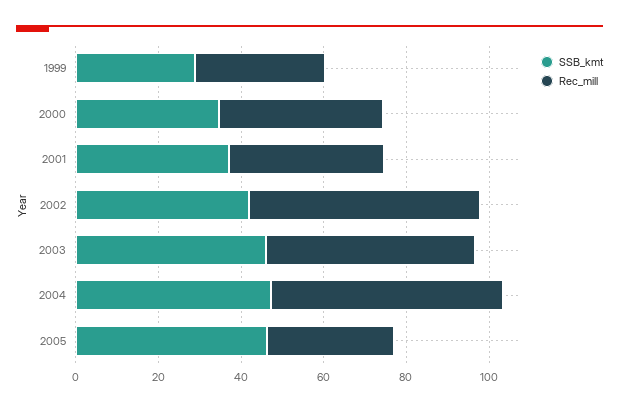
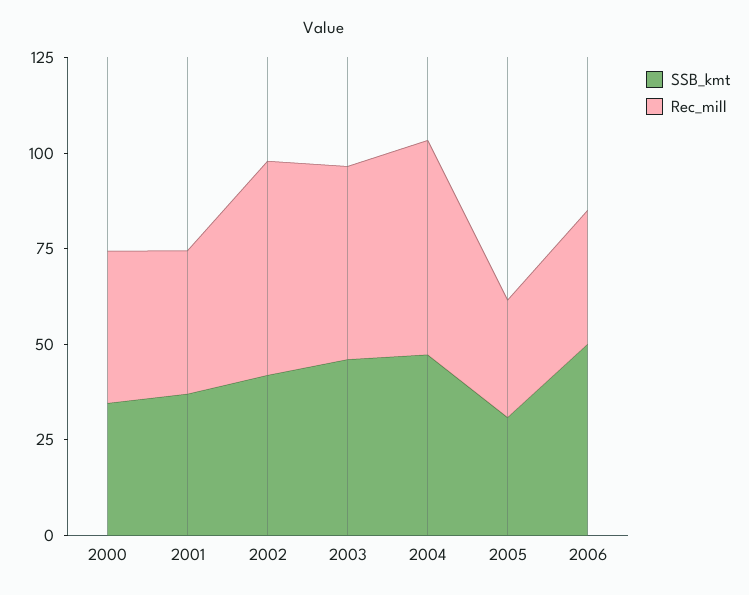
SSB_kmt, 1999: 30 -> none
Rec_mill, 1999: 30 -> none
SSB_kmt, 2005: 45 -> 30
SSB_kmt, 2006: none -> 50
Rec_mill, 2006: none -> 35

